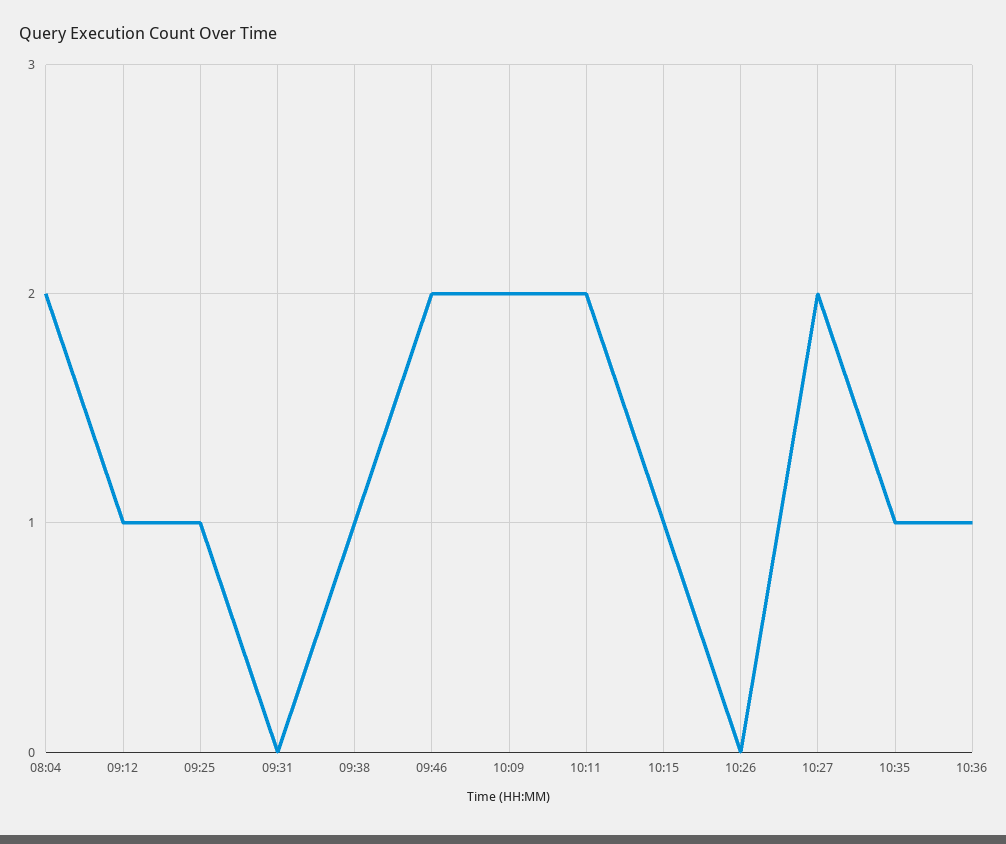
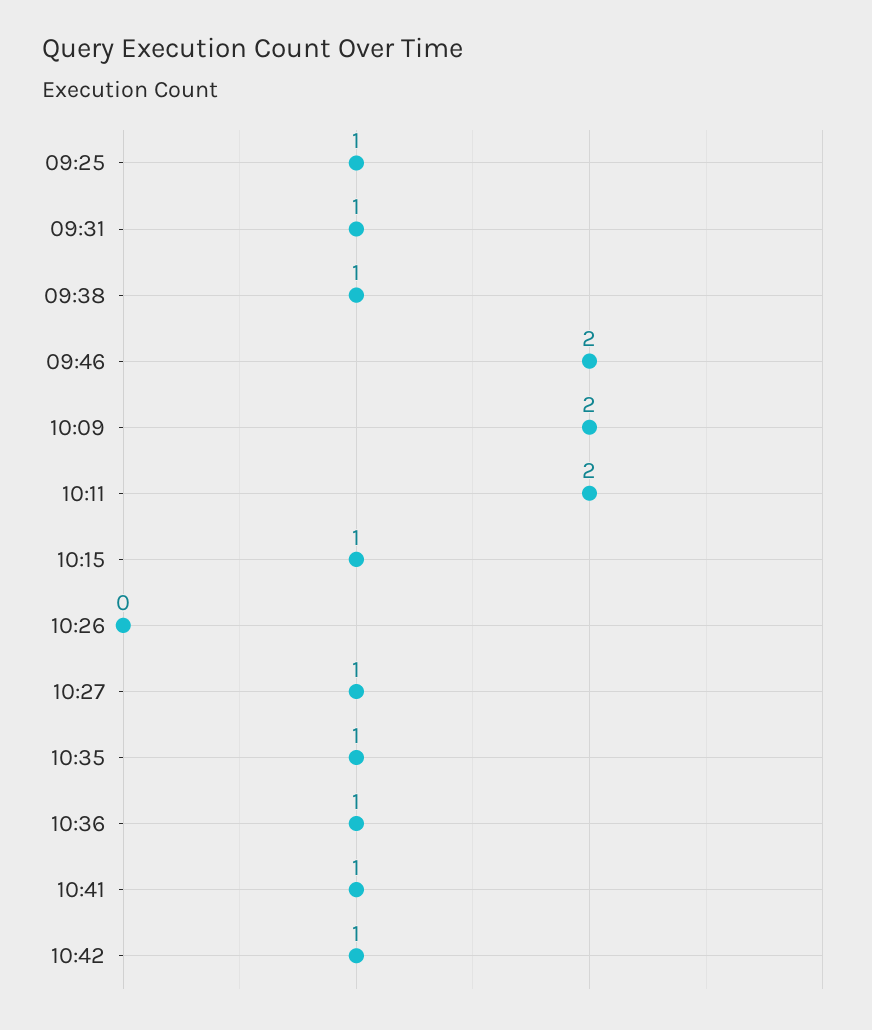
08:04: 2 -> none
09:12: 1 -> none
09:31: 0 -> 1
10:27: 2 -> 1
10:41: none -> 1
10:42: none -> 1

